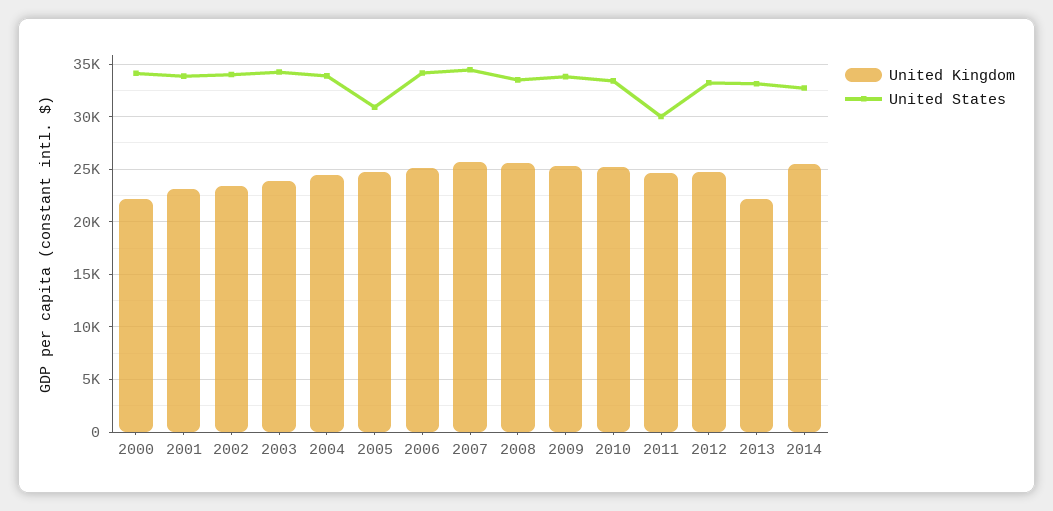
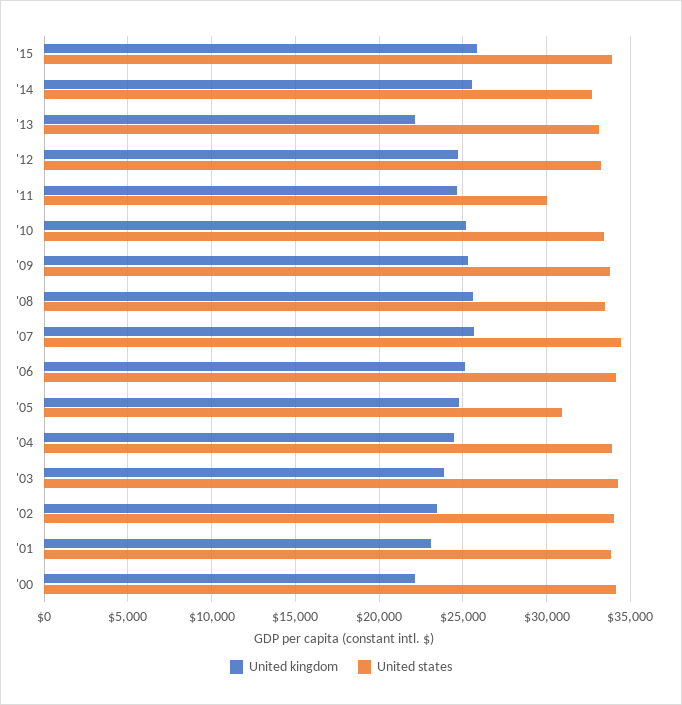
United Kingdom, '15: none -> 26000
United States, '15: none -> 34000

